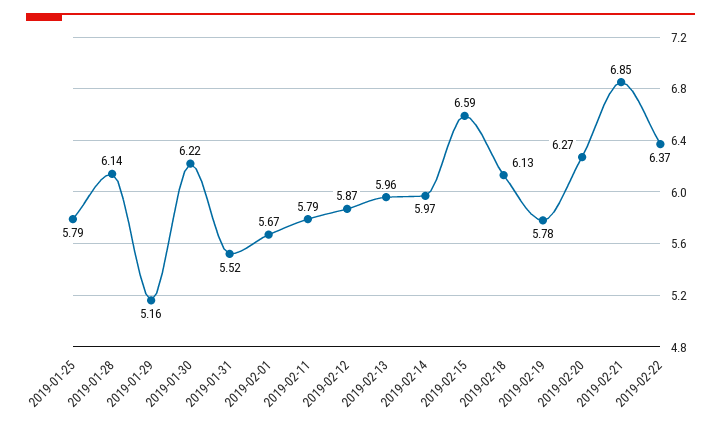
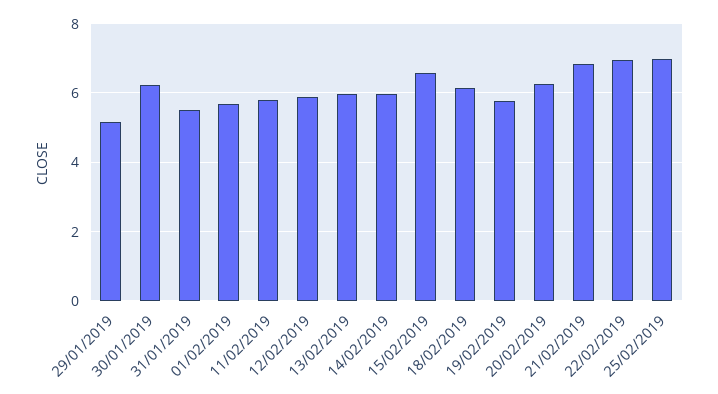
2019-01-25: 5.79 -> none
2019-01-28: 6.14 -> none
2019-02-22: 6.37 -> 7
25/02/2019: none -> 7

